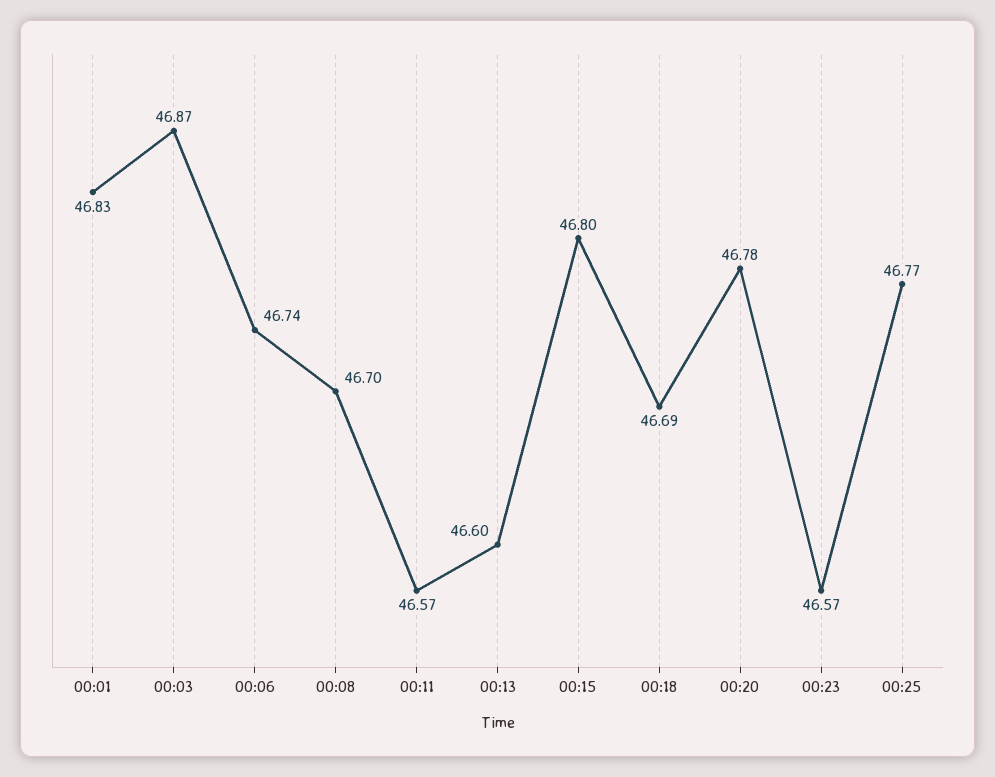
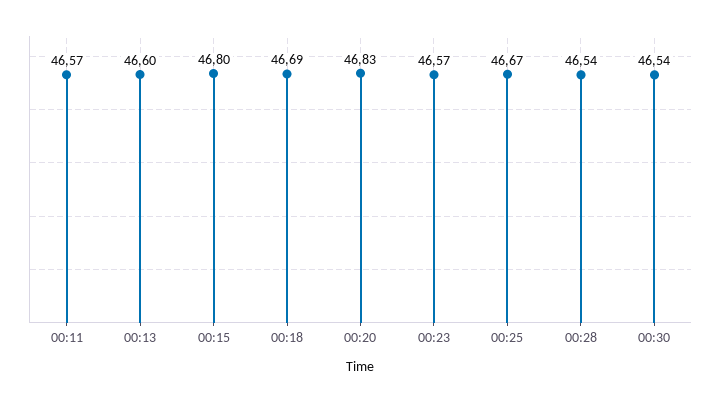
00:01: 46.83 -> none
00:03: 46.87 -> none
00:06: 46.74 -> none
00:08: 46.7 -> none
00:20: 46.78 -> 46.83
00:25: 46.77 -> 46.67
00:28: none -> 46.54
00:30: none -> 46.54

